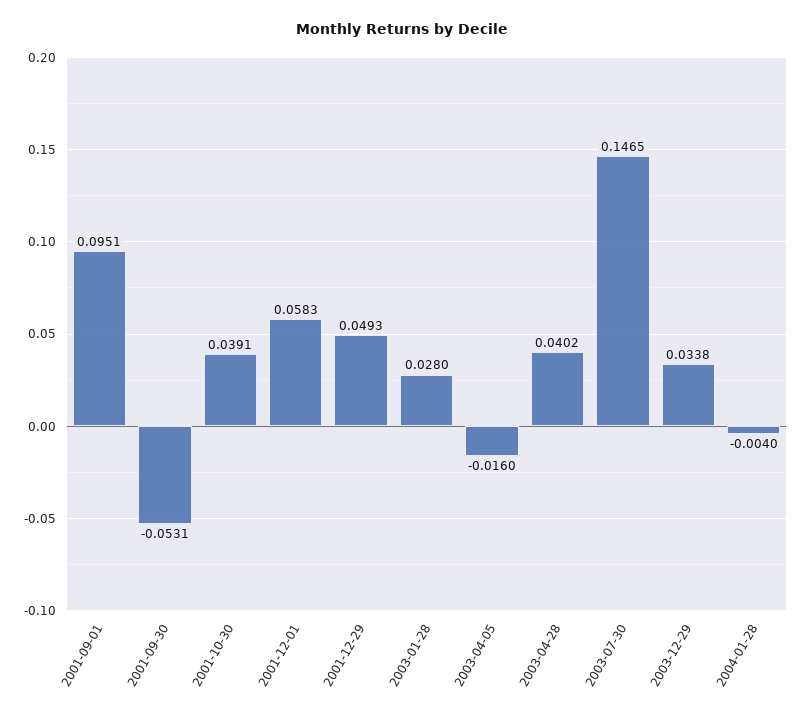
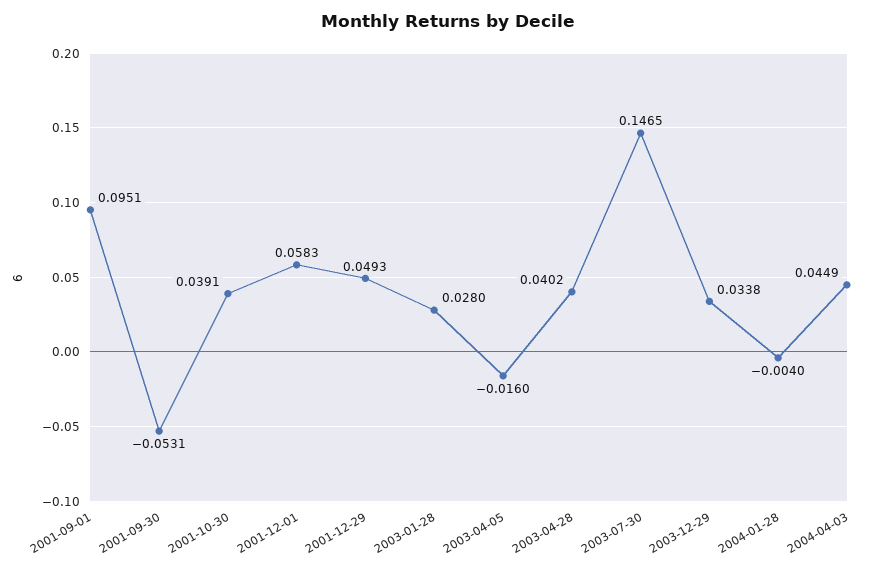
2004-04-03: none -> 0.0449

